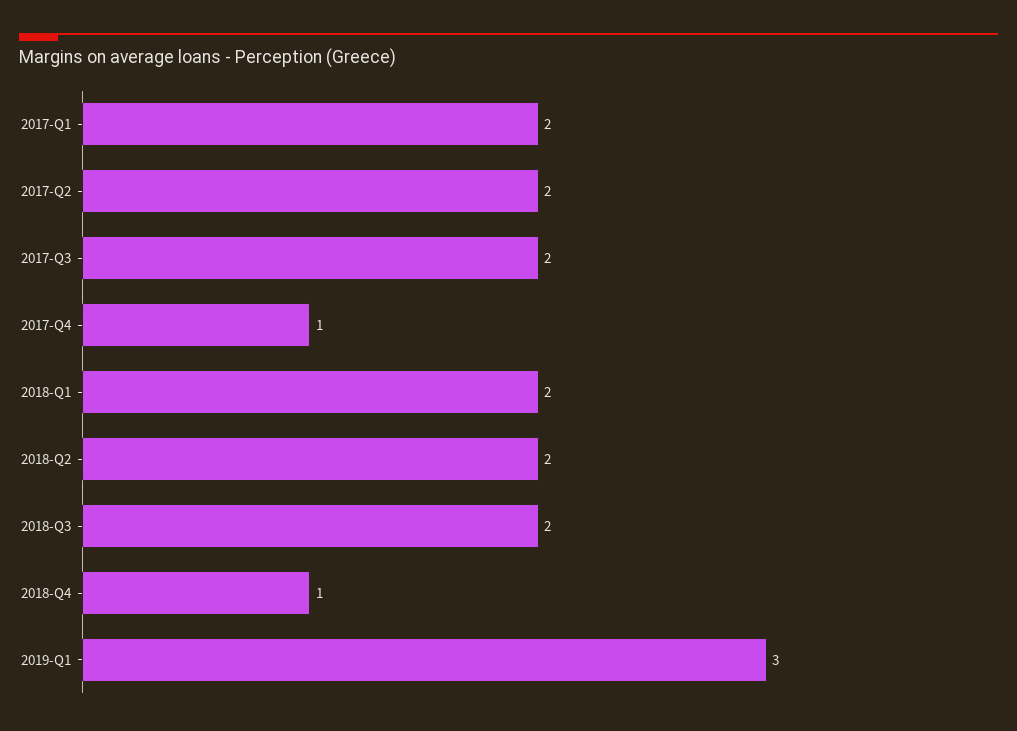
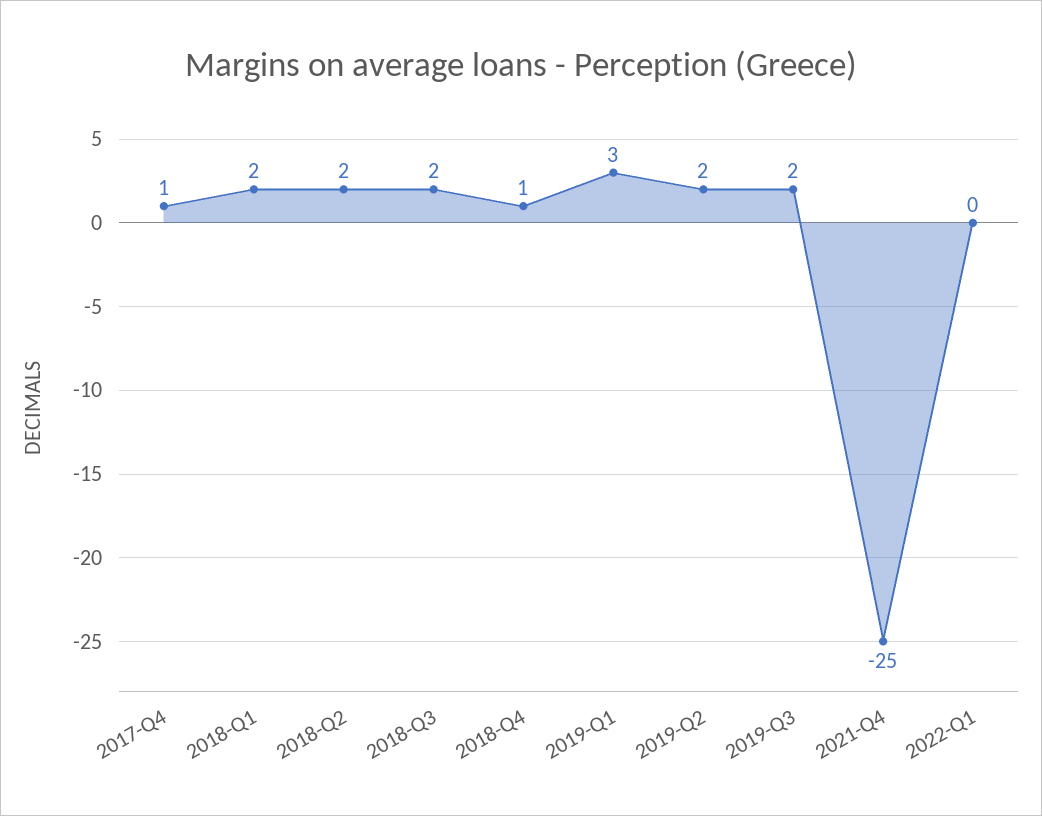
2017-Q1: 2 -> none
2017-Q2: 2 -> none
2017-Q3: 2 -> none
2019-Q2: none -> 2
2019-Q3: none -> 2
2021-Q4: none -> -25
2022-Q1: none -> 0

